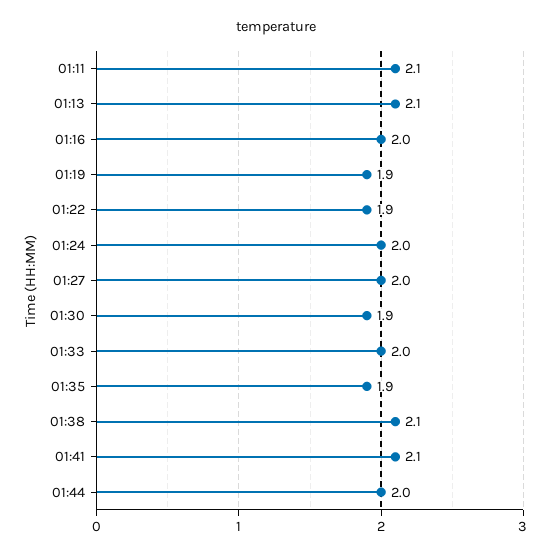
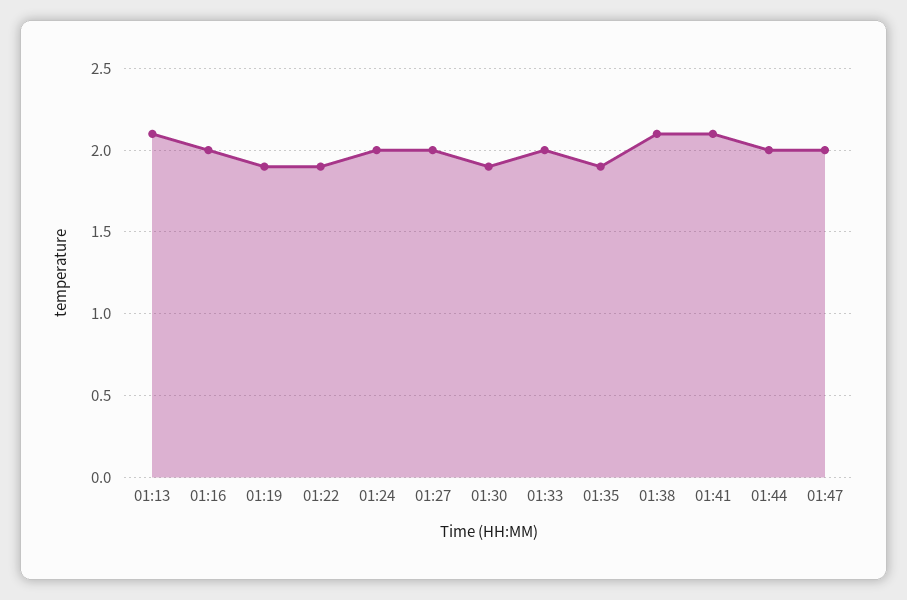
01:11: 2.1 -> none
01:47: none -> 2

